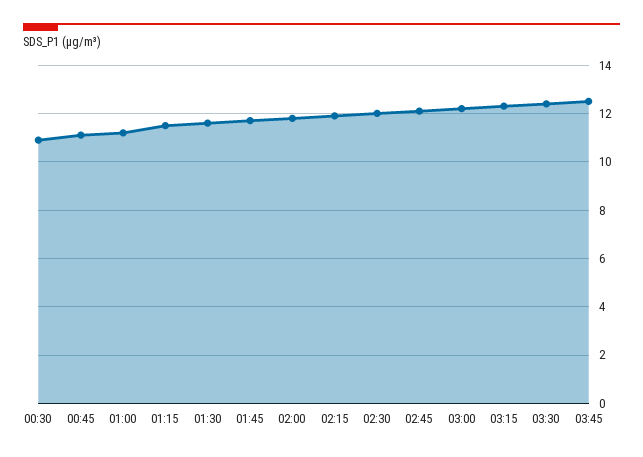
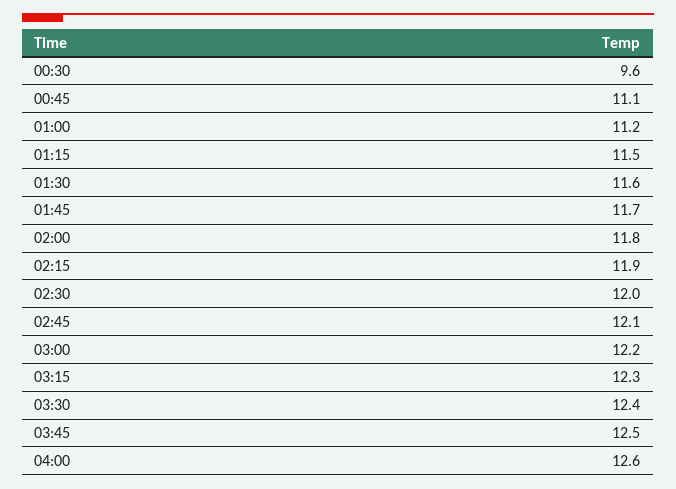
00:30: 11 -> 9.6
04:00: none -> 12.6

